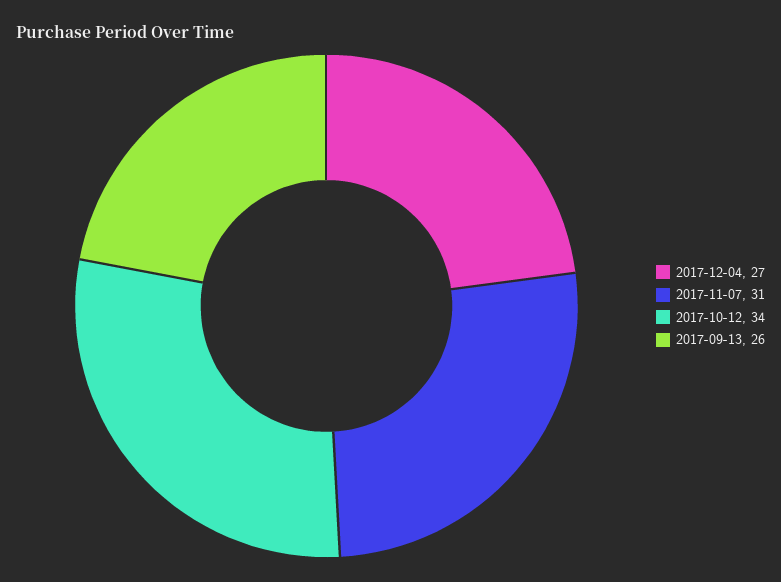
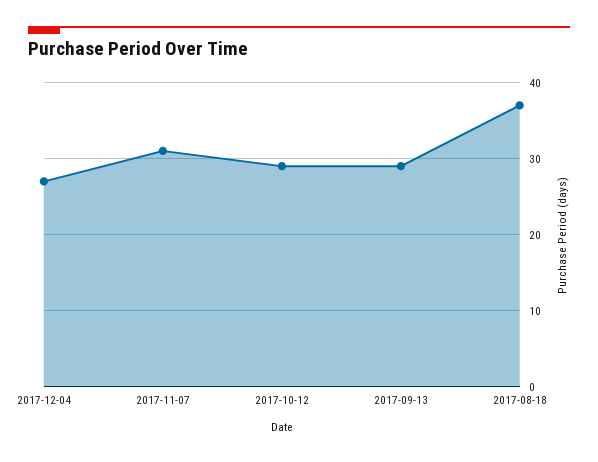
2017-10-12: 34 -> 29
2017-09-13: 26 -> 29
2017-08-18: none -> 37

